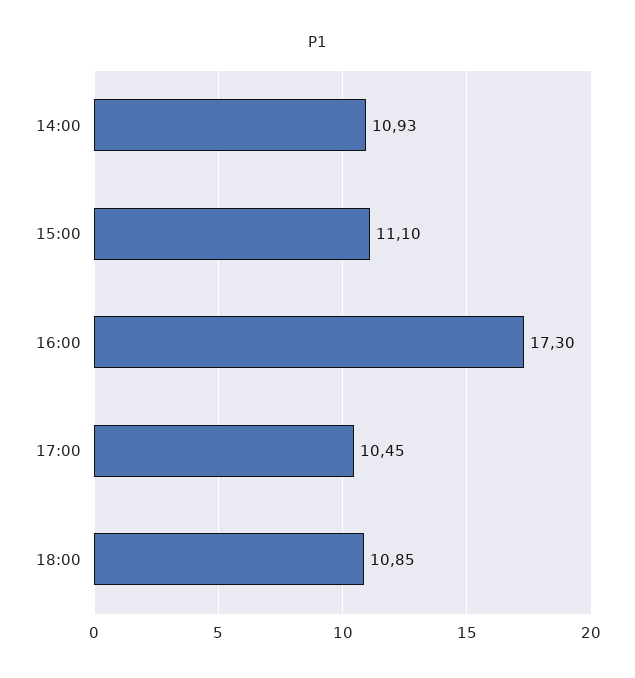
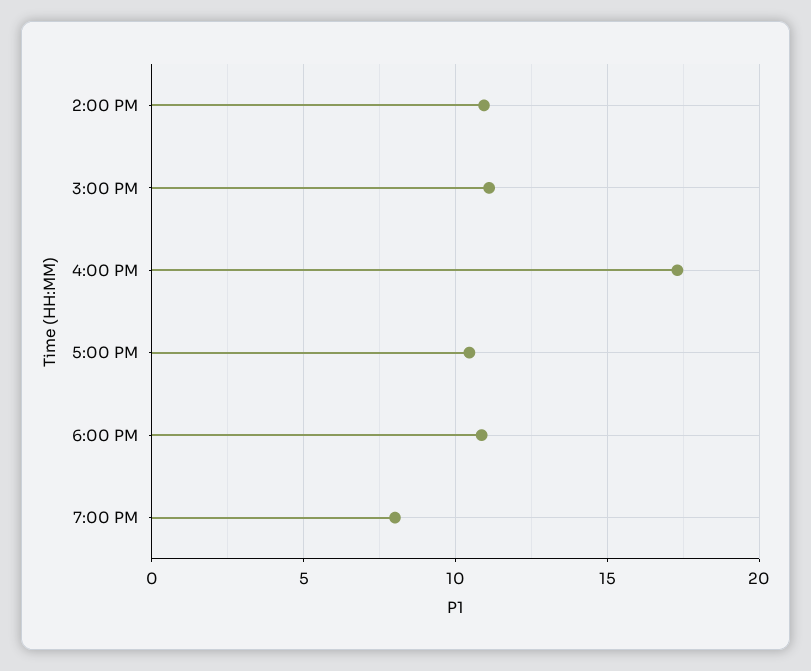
7:00 PM: none -> 8

